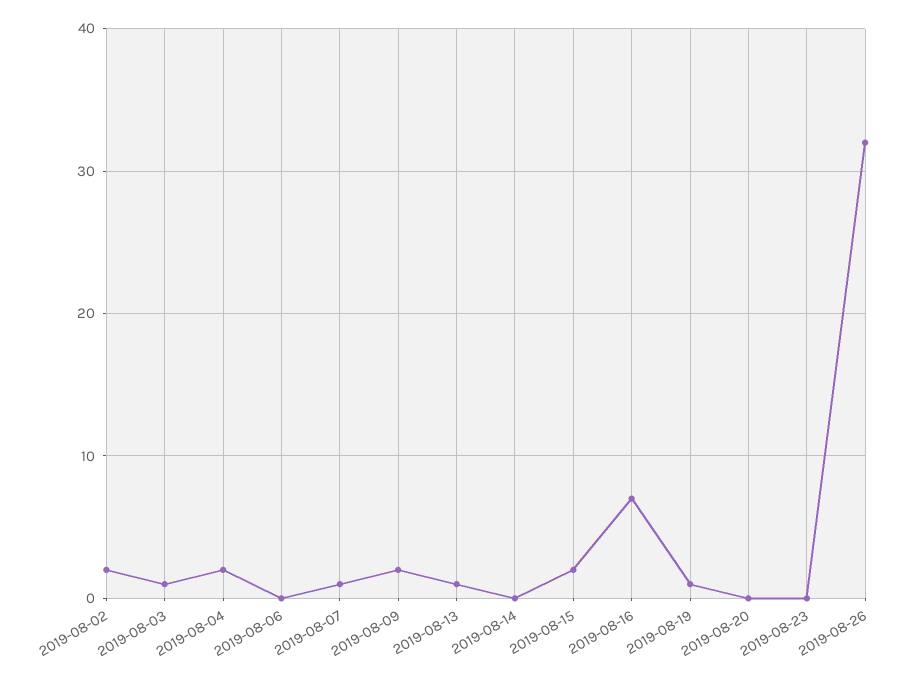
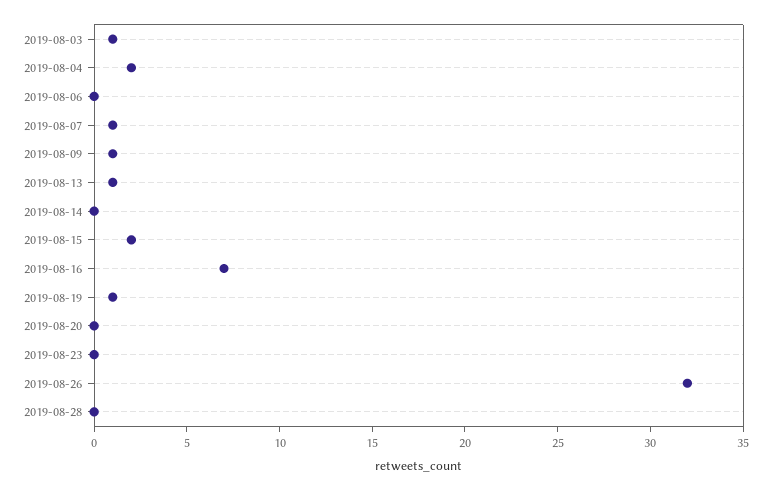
2019-08-02: 2 -> none
2019-08-09: 2 -> 1
2019-08-28: none -> 0

